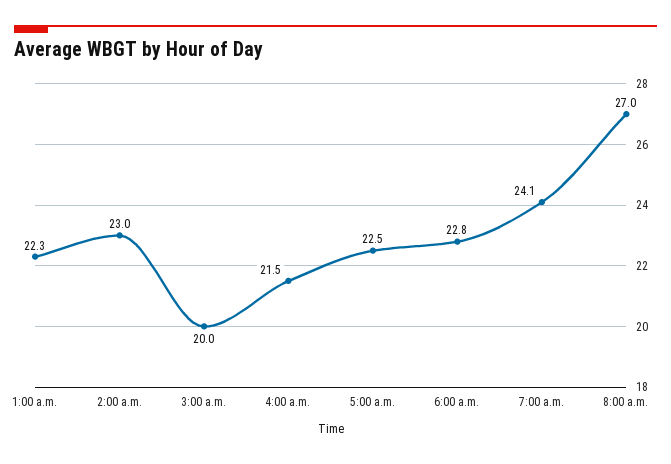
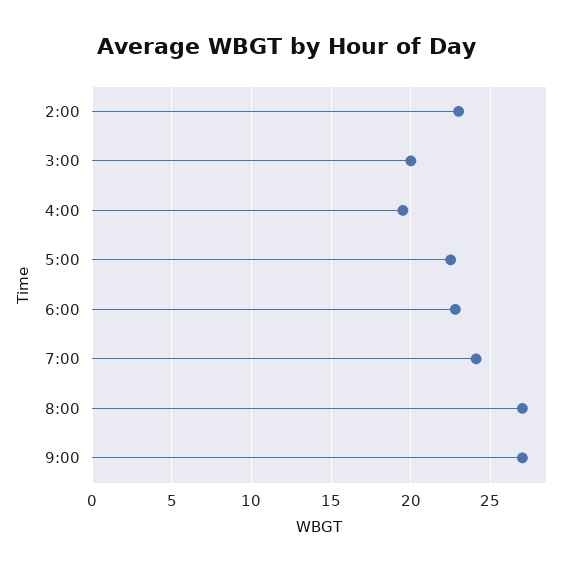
1:00 a.m.: 22.3 -> none
4:00 a.m.: 21.5 -> 19.5
9:00: none -> 27

